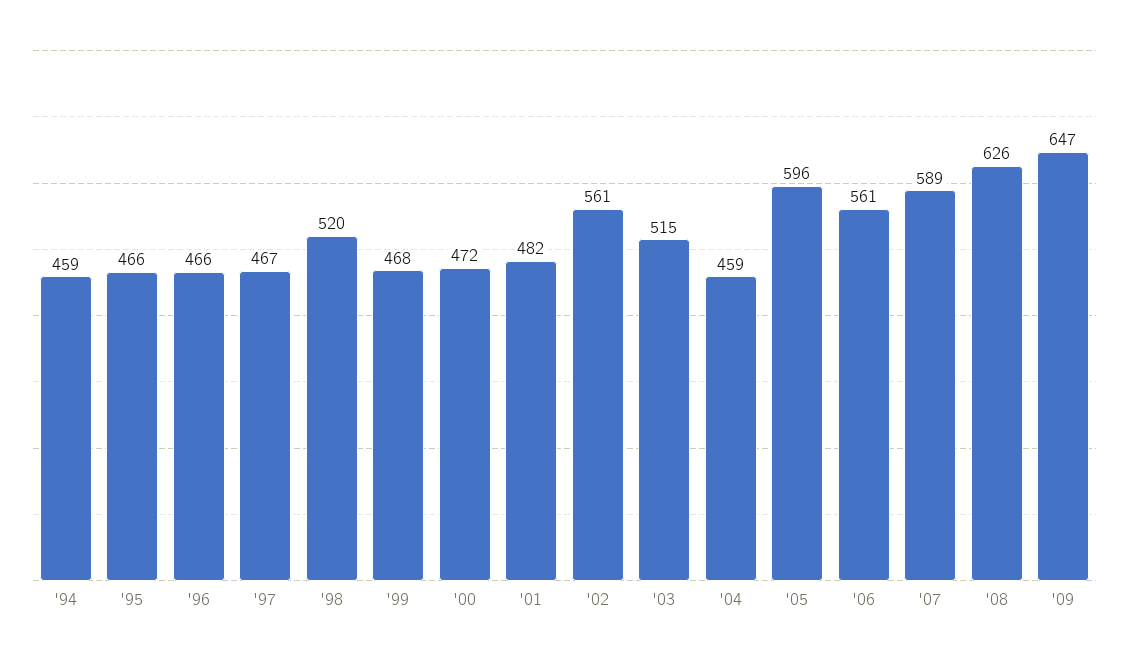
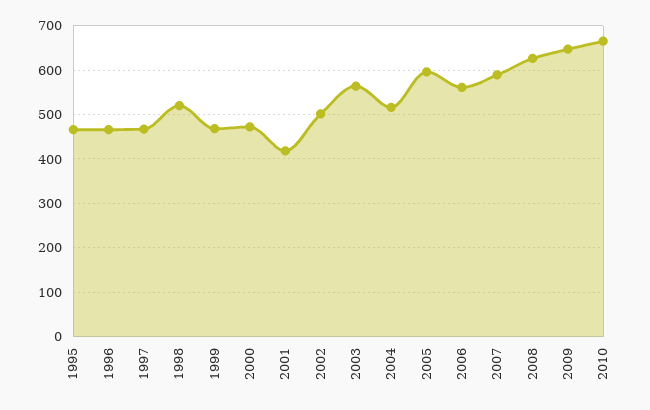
'94: 459 -> none
'01: 482 -> 420
'02: 561 -> 500
'03: 515 -> 560
'04: 459 -> 520
2010: none -> 660

